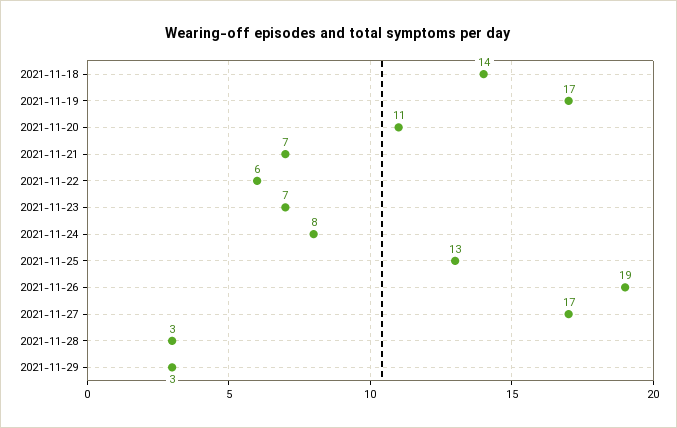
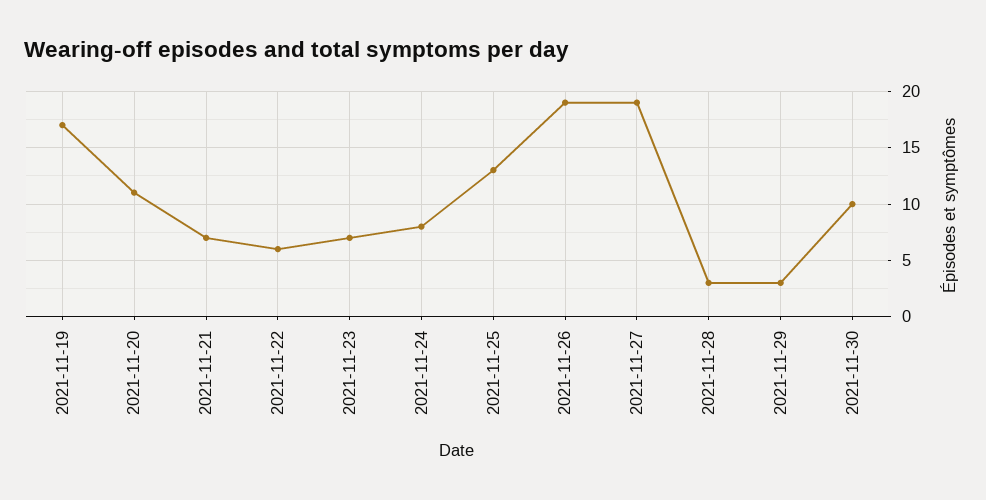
2021-11-18: 14 -> none
2021-11-27: 17 -> 19
2021-11-30: none -> 10

